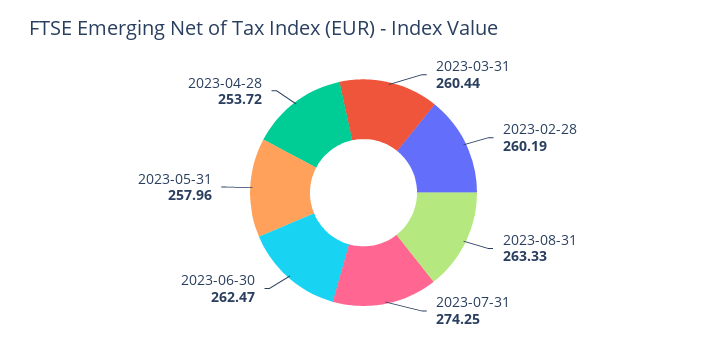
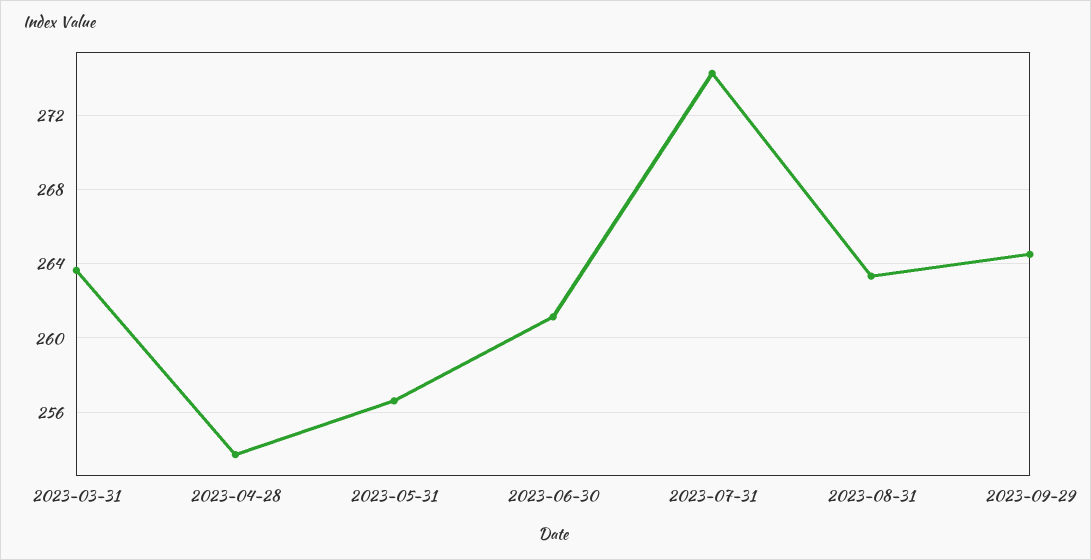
2023-03-31: 260.44 -> 263.5
2023-02-28: 260.19 -> none
2023-06-30: 262.47 -> 261
2023-05-31: 257.96 -> 256.5
2023-09-29: none -> 264.5

